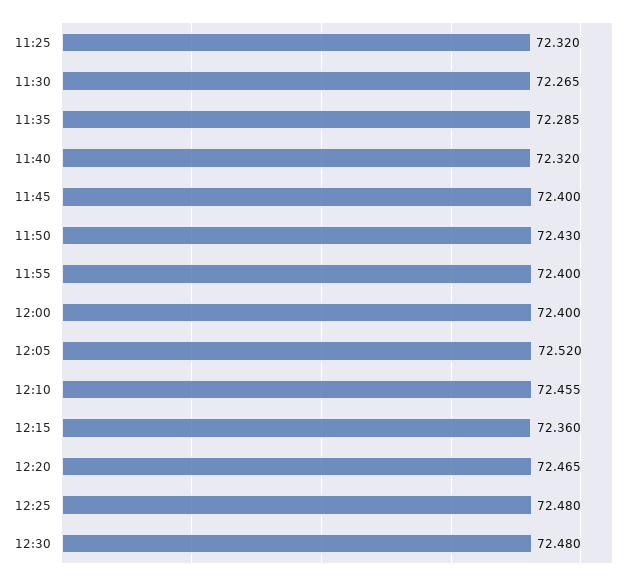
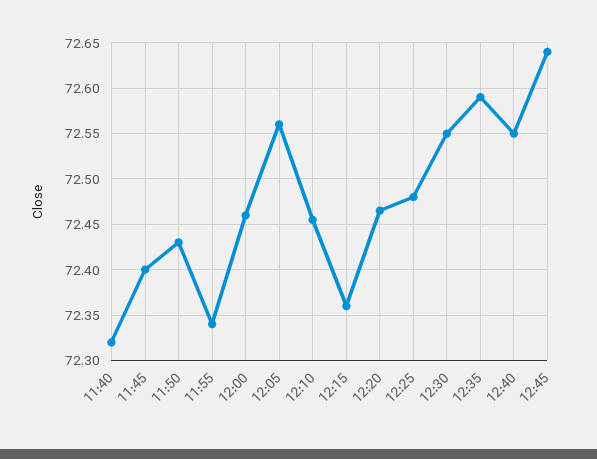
11:25: 72.32 -> none
11:30: 72.265 -> none
11:35: 72.285 -> none
11:55: 72.4 -> 72.34
12:00: 72.4 -> 72.46
12:05: 72.52 -> 72.56
12:30: 72.48 -> 72.55
12:35: none -> 72.59
12:40: none -> 72.55
12:45: none -> 72.64

